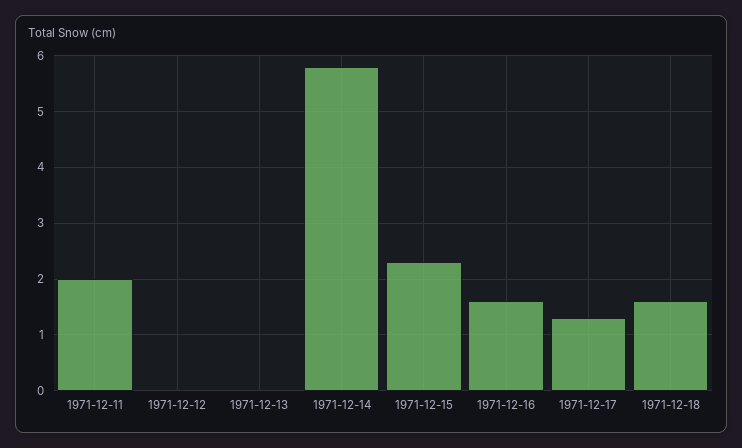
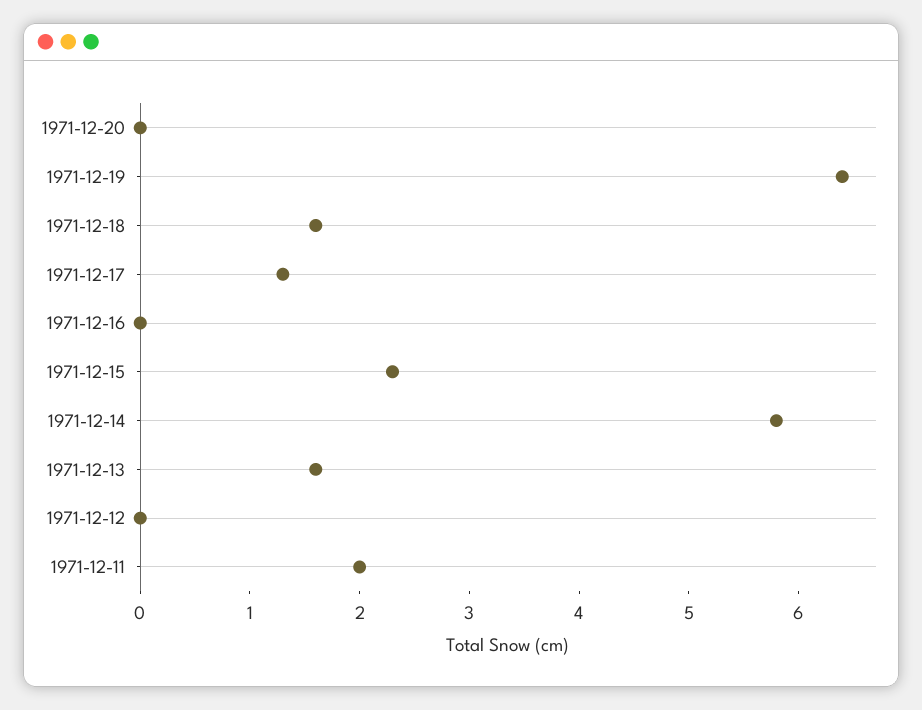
1971-12-13: 0 -> 1.6
1971-12-16: 1.5 -> 0
1971-12-20: none -> 0
1971-12-19: none -> 6.4

